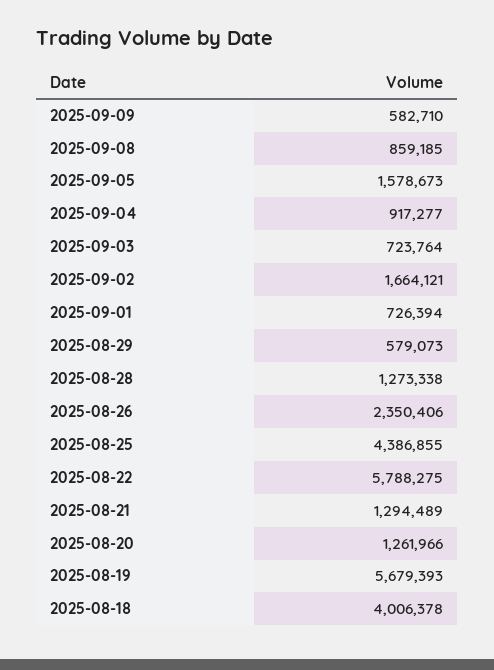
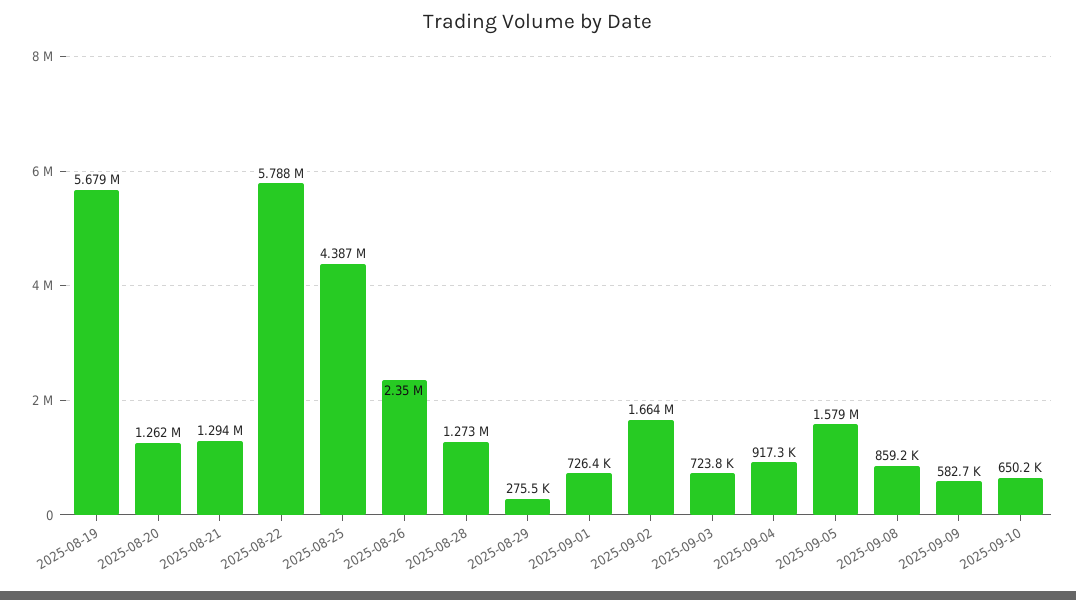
2025-08-29: 579073 -> 275500
2025-08-18: 4006378 -> none
2025-09-10: none -> 650200

